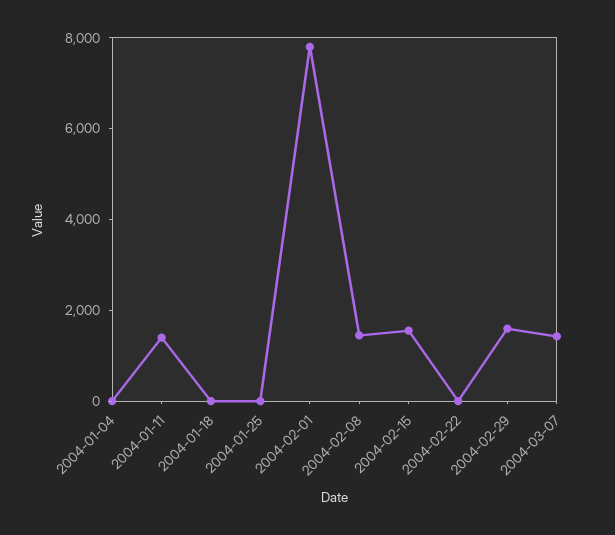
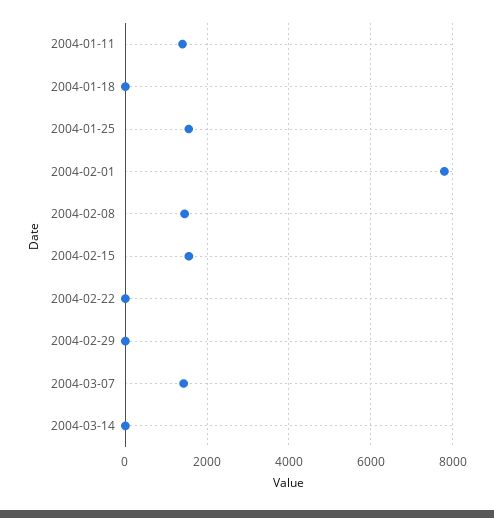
2004-01-04: 0 -> none
2004-01-25: 0 -> 1600
2004-02-29: 1500 -> 0
2004-03-14: none -> 0

